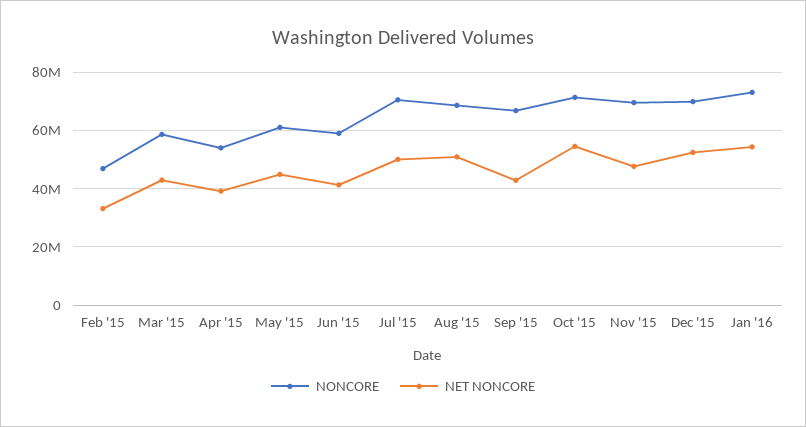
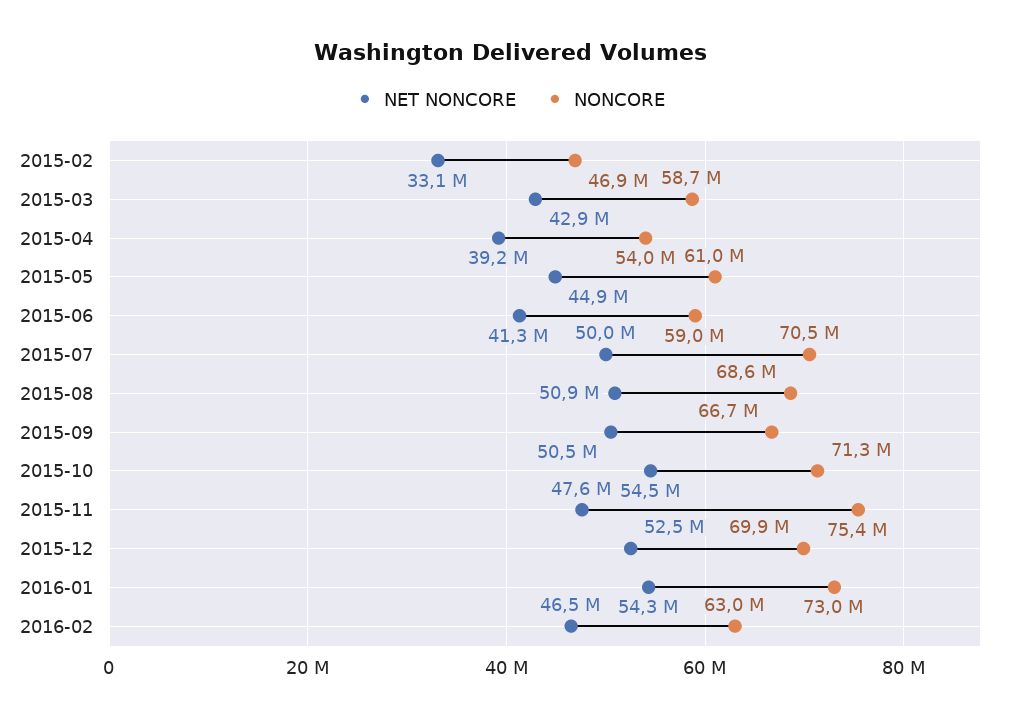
NET NONCORE, Sep '15: 42500000 -> 50500000
NONCORE, Nov '15: 70000000 -> 75400000
NET NONCORE, 2016-02: none -> 46500000
NONCORE, 2016-02: none -> 63000000

